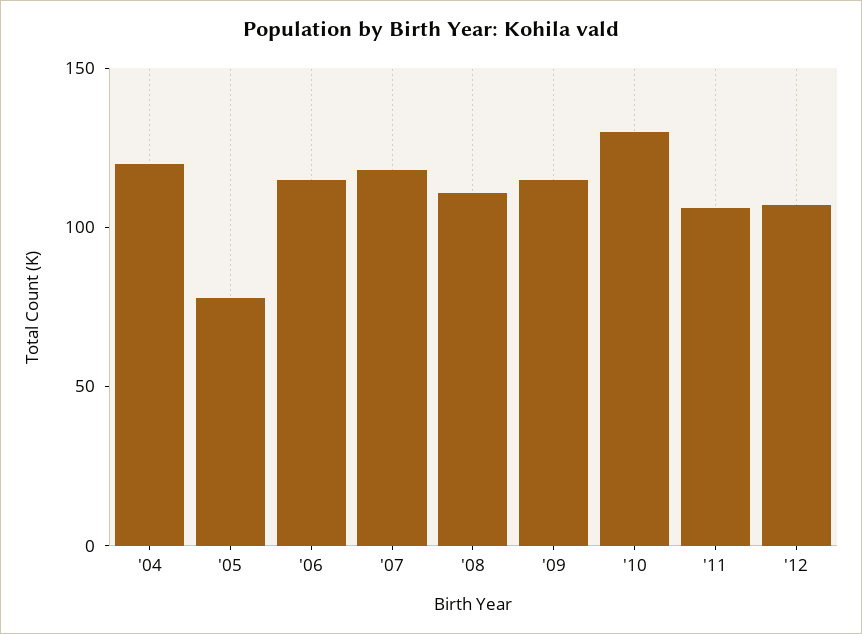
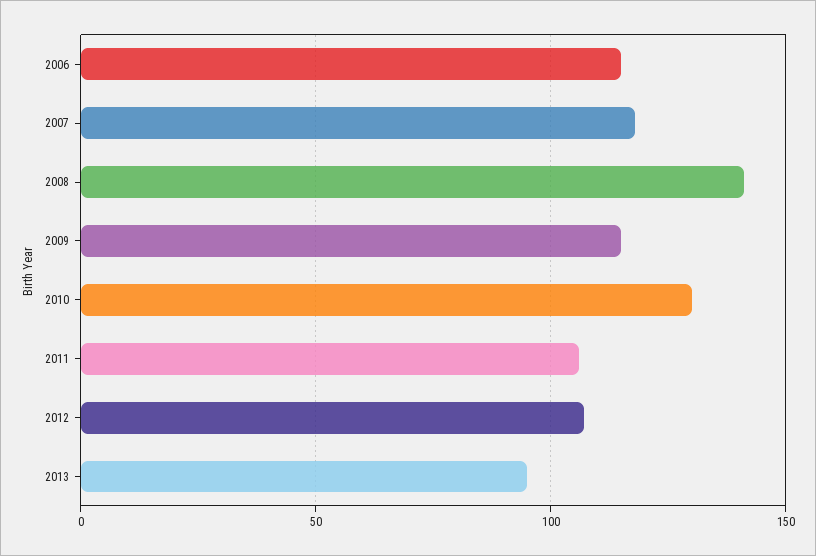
'04: 120 -> none
'05: 80 -> none
'08: 110 -> 140
2013: none -> 95

